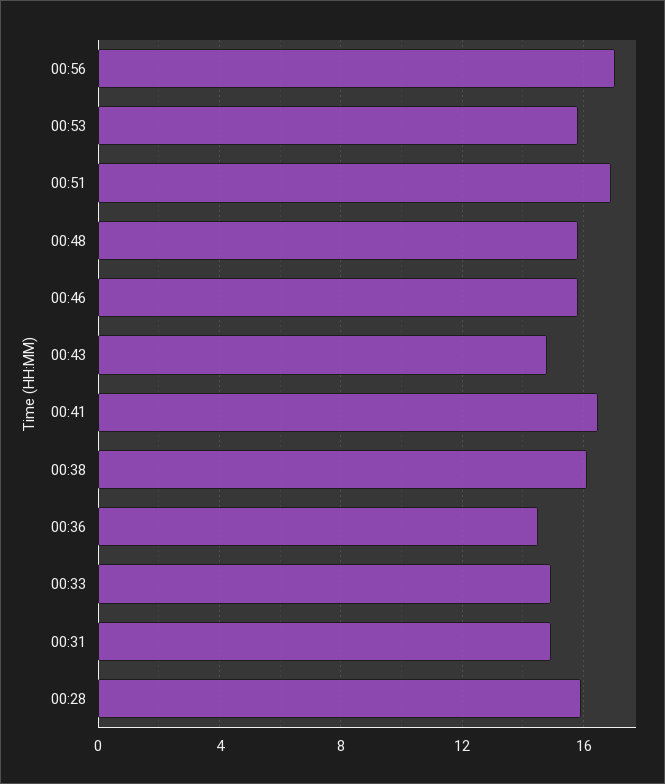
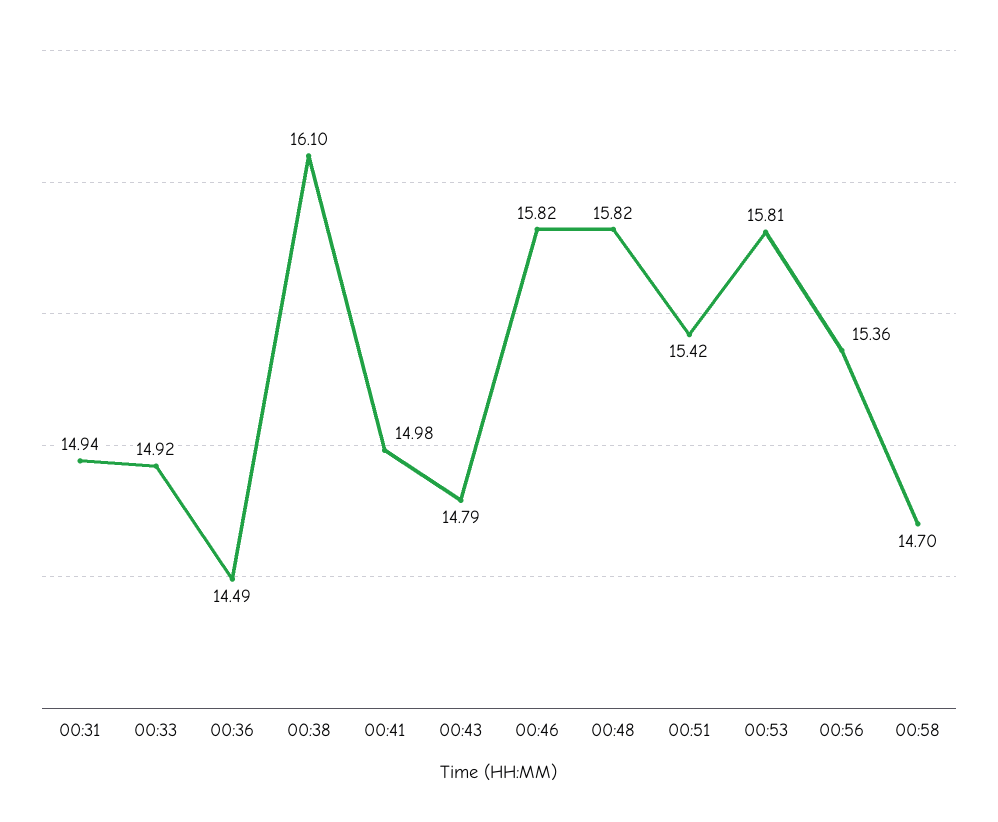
00:56: 17 -> 15.36
00:51: 17 -> 15.42
00:41: 16.5 -> 14.98
00:28: 16 -> none
00:58: none -> 14.7

